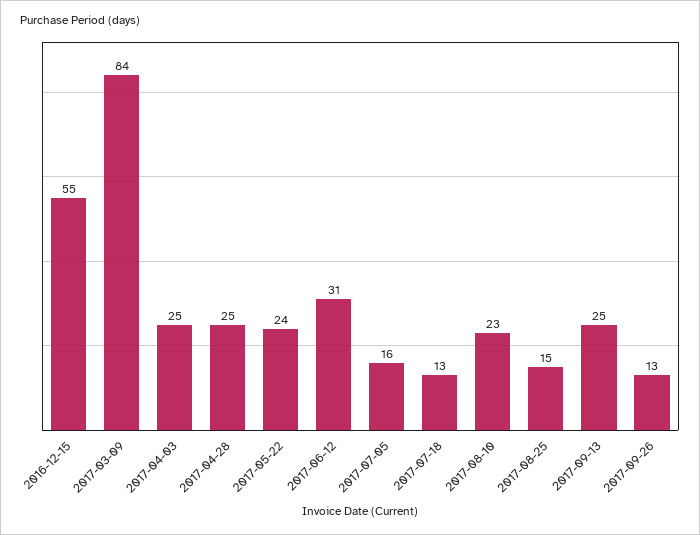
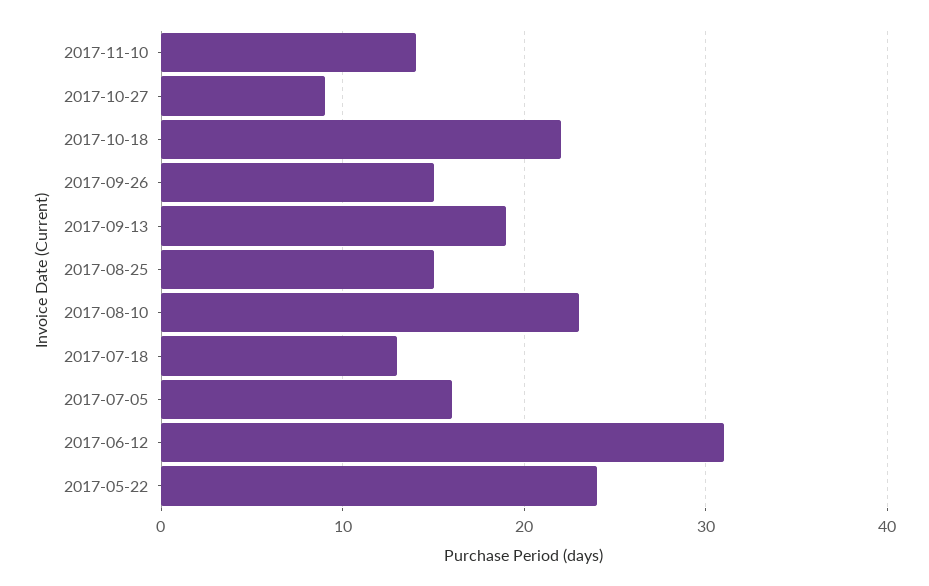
2016-12-15: 55 -> none
2017-03-09: 84 -> none
2017-04-03: 25 -> none
2017-04-28: 25 -> none
2017-09-13: 25 -> 19
2017-09-26: 13 -> 15
2017-11-10: none -> 14
2017-10-27: none -> 9
2017-10-18: none -> 22

